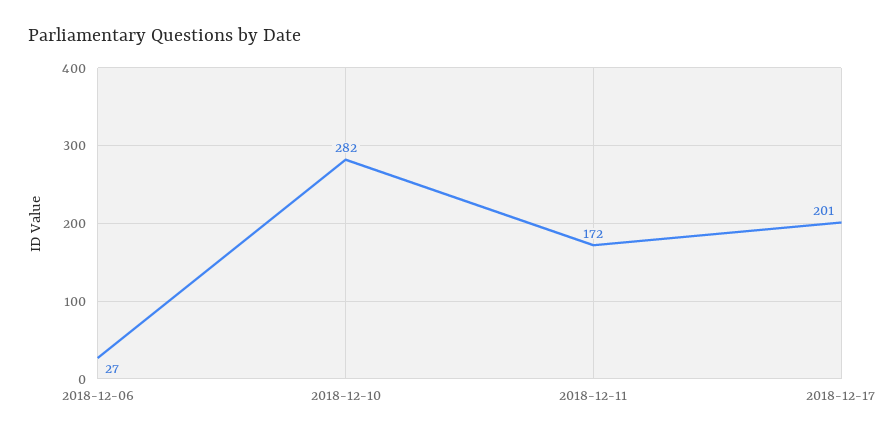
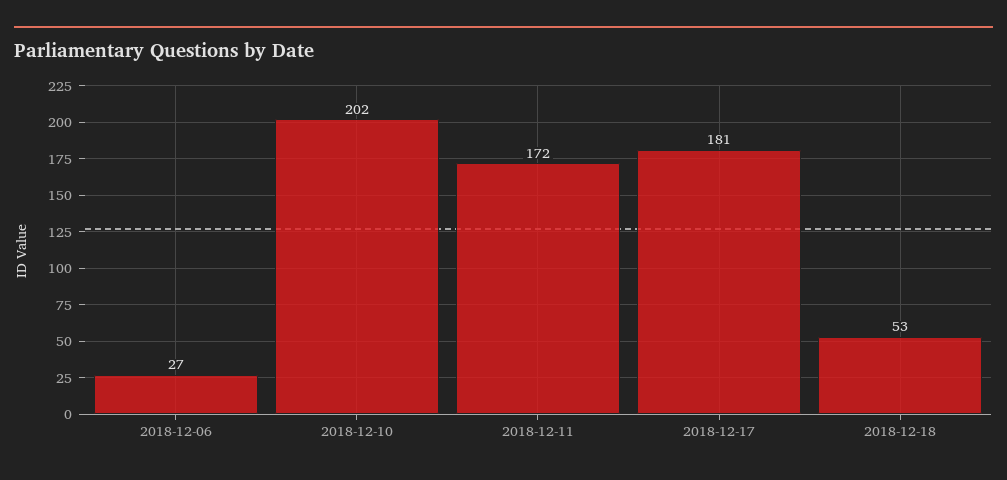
2018-12-10: 282 -> 202
2018-12-17: 201 -> 181
2018-12-18: none -> 53

